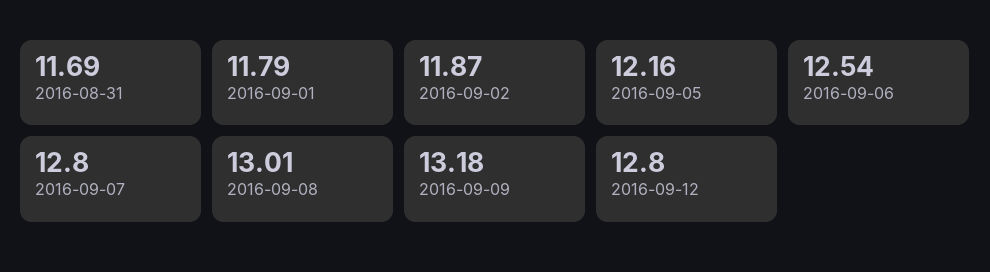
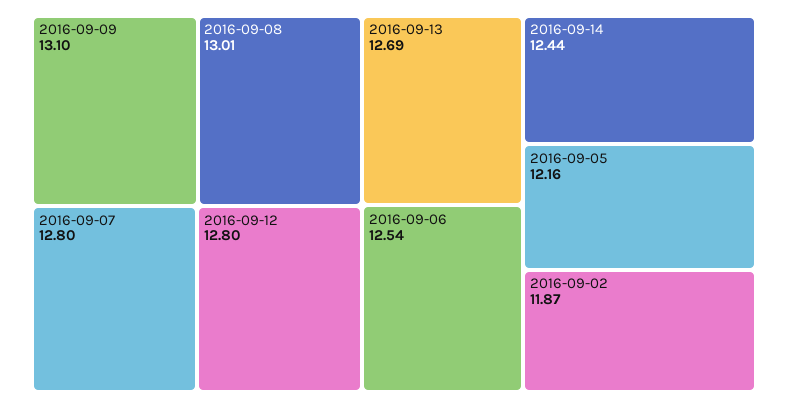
2016-08-31: 11.69 -> none
2016-09-01: 11.79 -> none
2016-09-09: 13.18 -> 13.1
2016-09-13: none -> 12.69
2016-09-14: none -> 12.44

